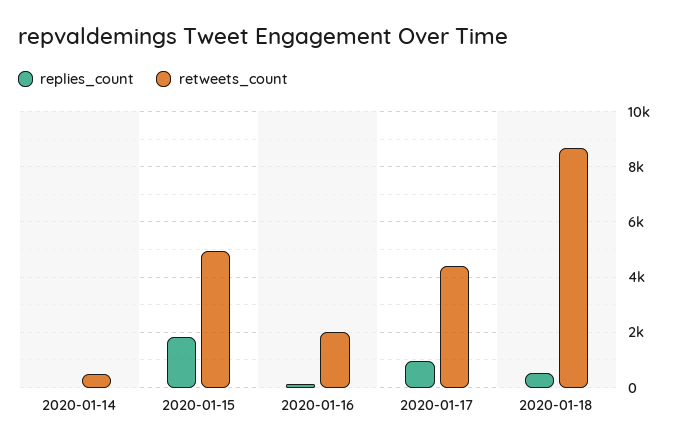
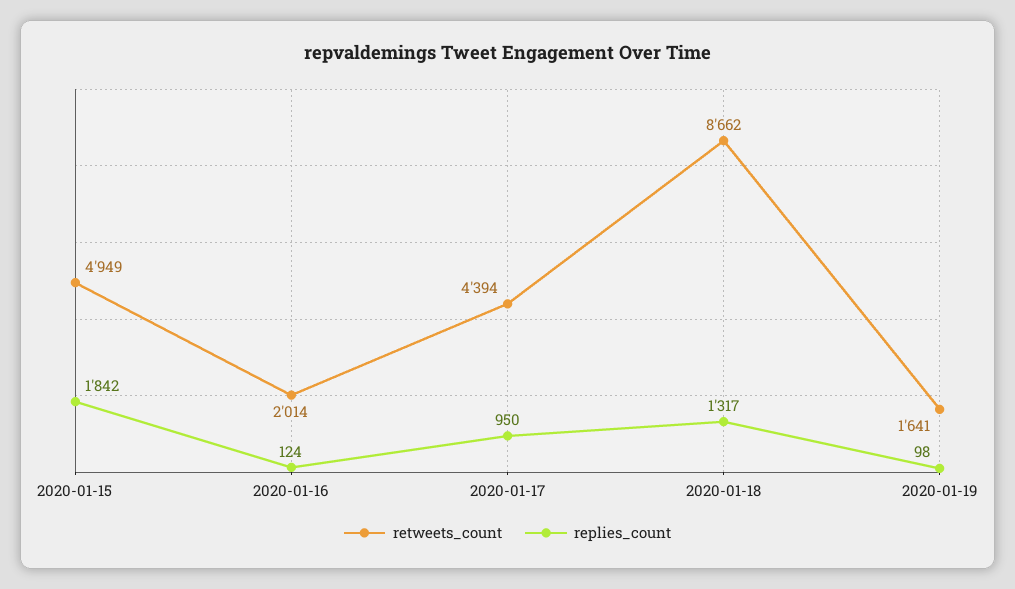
replies_count, 2020-01-14: 0 -> none
retweets_count, 2020-01-14: 500 -> none
replies_count, 2020-01-18: 500 -> 1317
retweets_count, 2020-01-19: none -> 1641
replies_count, 2020-01-19: none -> 98

